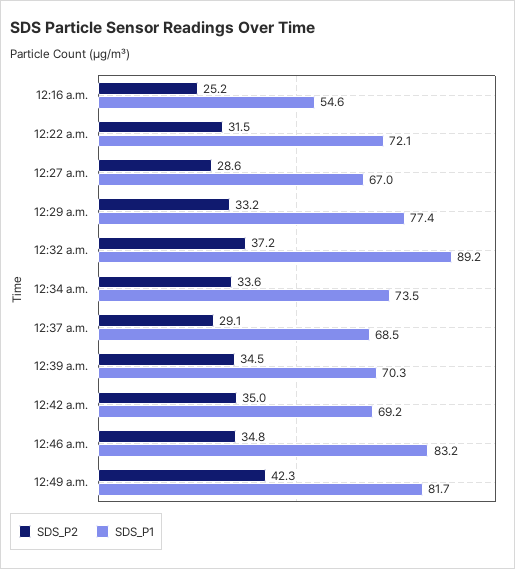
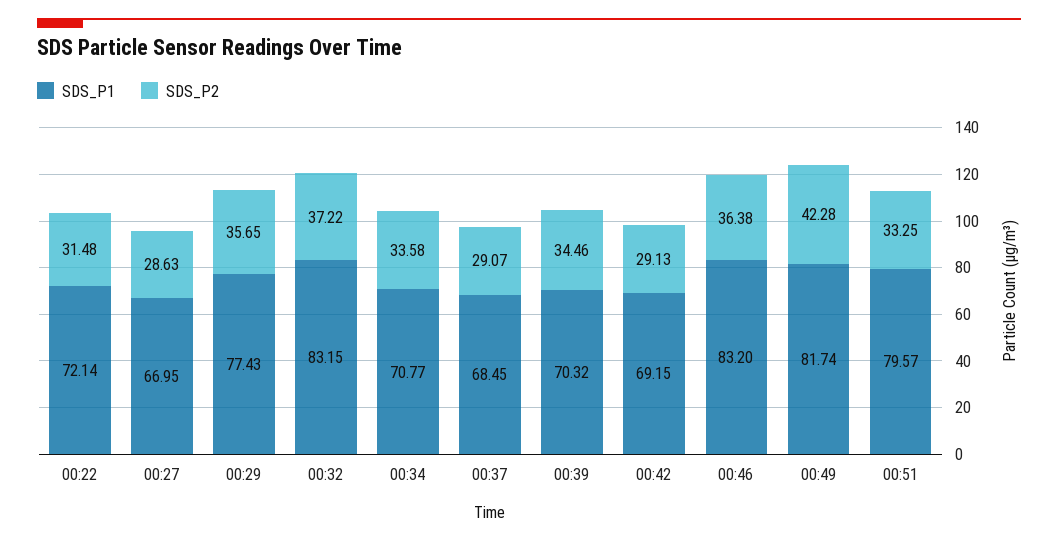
SDS_P2, 12:16 a.m.: 25.2 -> none
SDS_P1, 12:16 a.m.: 54.6 -> none
SDS_P2, 12:29 a.m.: 33.2 -> 35.65
SDS_P1, 12:32 a.m.: 89.2 -> 83.15
SDS_P1, 12:34 a.m.: 73.5 -> 70.77
SDS_P2, 12:42 a.m.: 35 -> 29.13
SDS_P2, 12:46 a.m.: 34.8 -> 36.38
SDS_P1, 00:51: none -> 79.57
SDS_P2, 00:51: none -> 33.25

